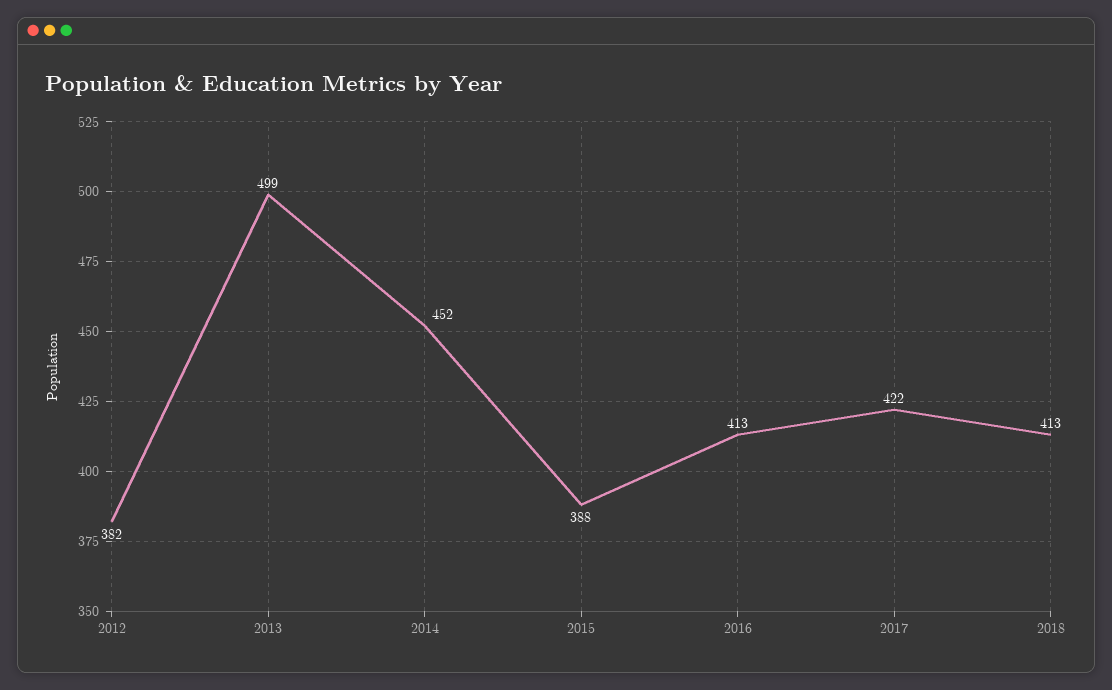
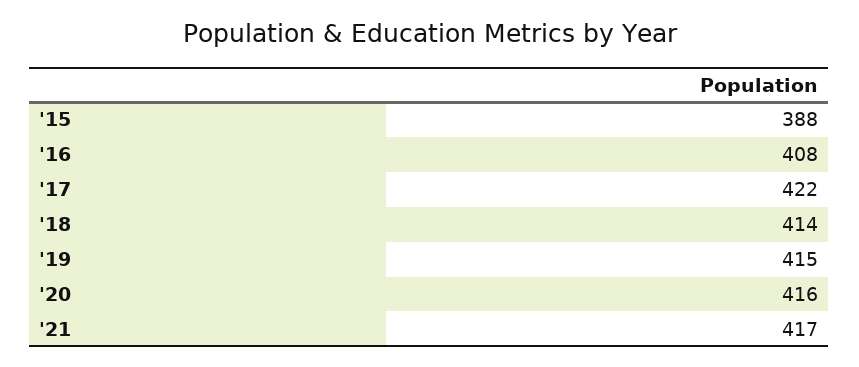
2012: 382 -> none
2013: 499 -> none
2014: 452 -> none
2016: 413 -> 408
2018: 413 -> 414
'19: none -> 415
'20: none -> 416
'21: none -> 417

